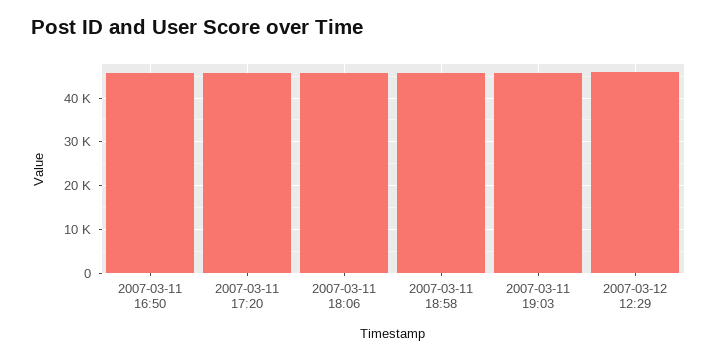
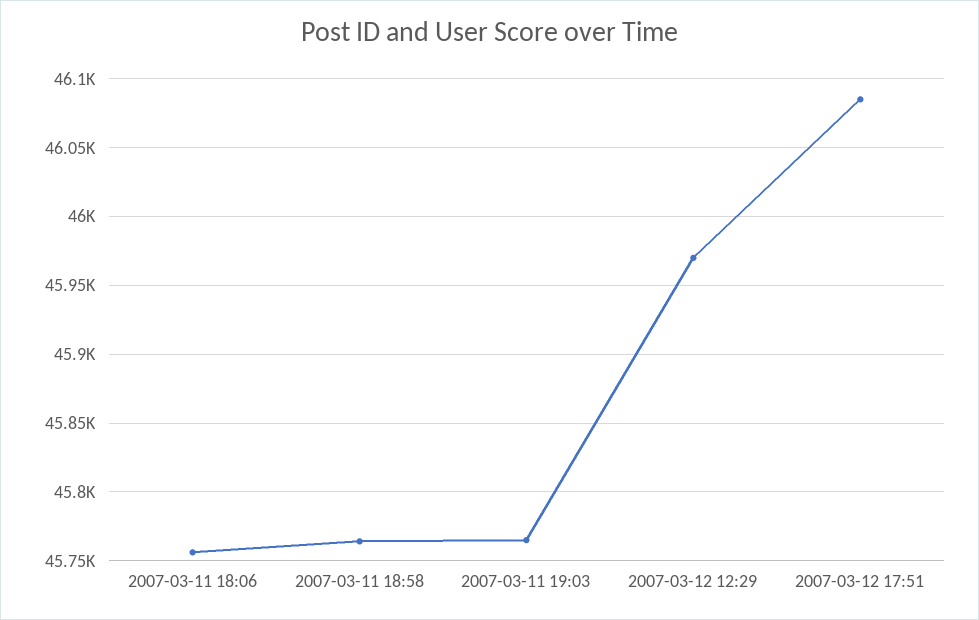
2007-03-11 16:50: 46000 -> none
2007-03-11 17:20: 46000 -> none
2007-03-12 17:51: none -> 46085

